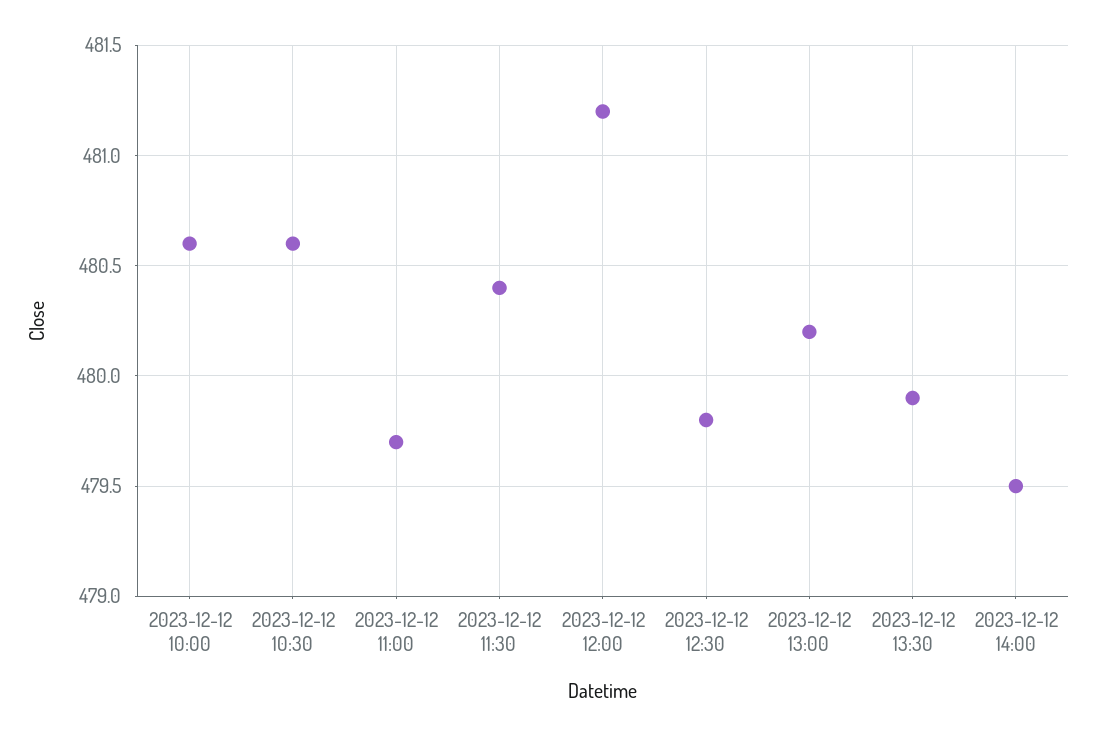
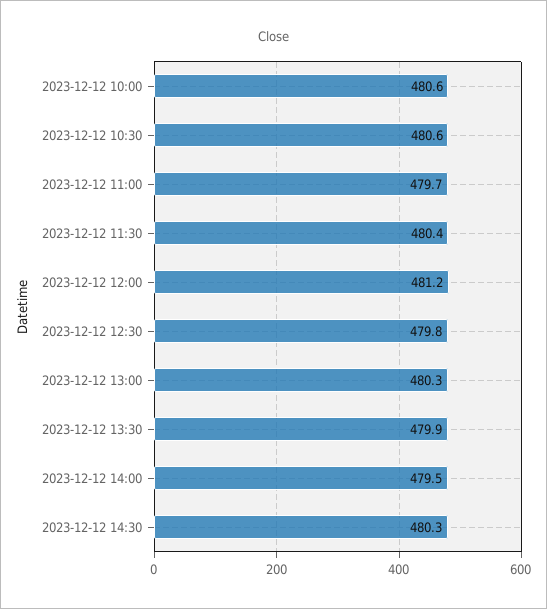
2023-12-12 13:00: 480.2 -> 480.3
2023-12-12 14:30: none -> 480.3

